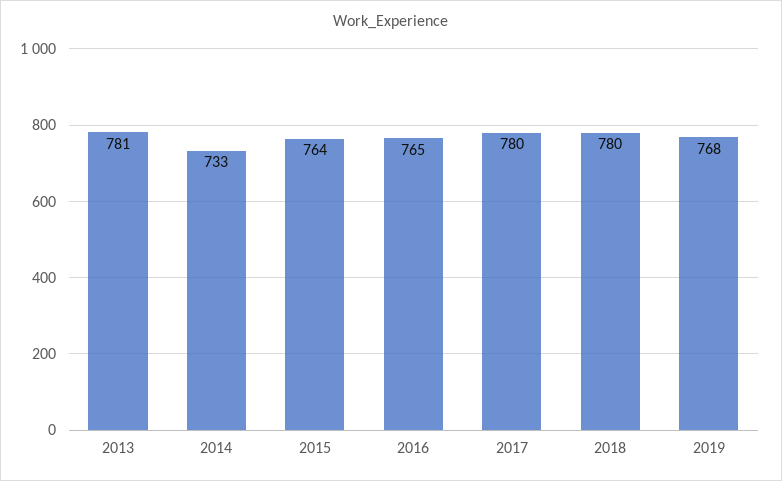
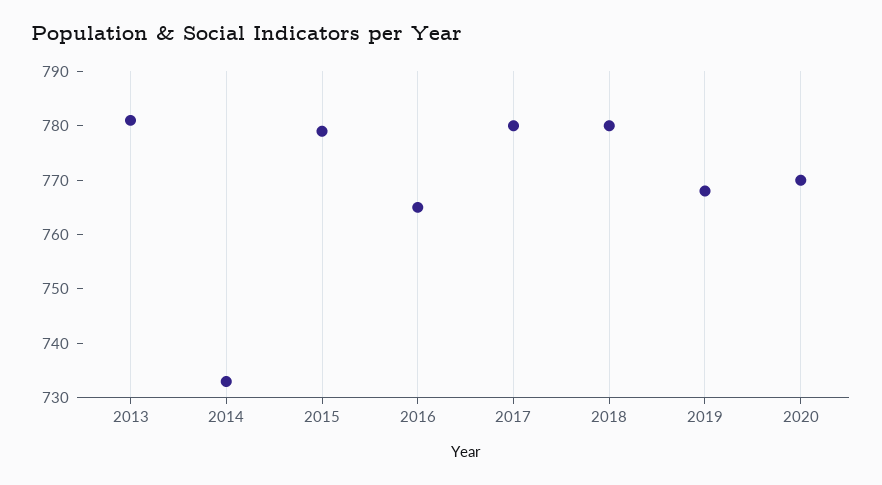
2015: 764 -> 780
2020: none -> 770

